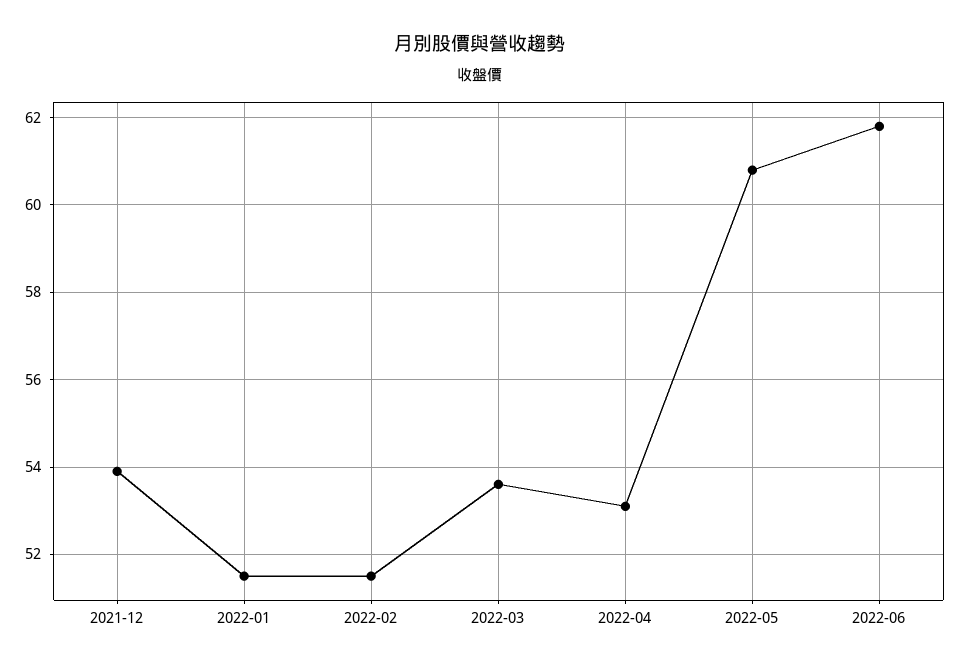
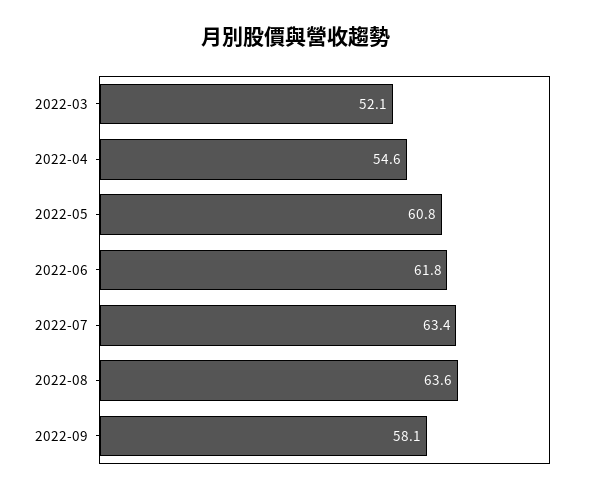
2021-12: 54 -> none
2022-01: 51.5 -> none
2022-02: 51.5 -> none
2022-03: 53.5 -> 52.1
2022-04: 53 -> 54.6
2022-07: none -> 63.4
2022-08: none -> 63.6
2022-09: none -> 58.1

